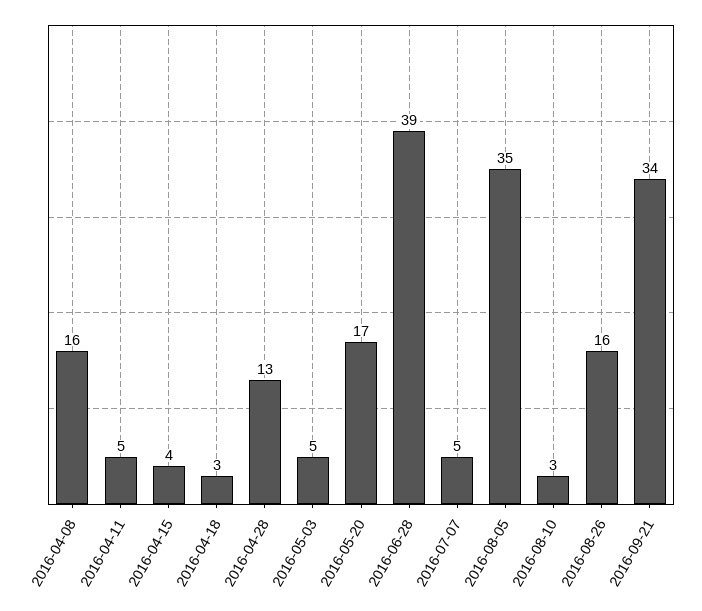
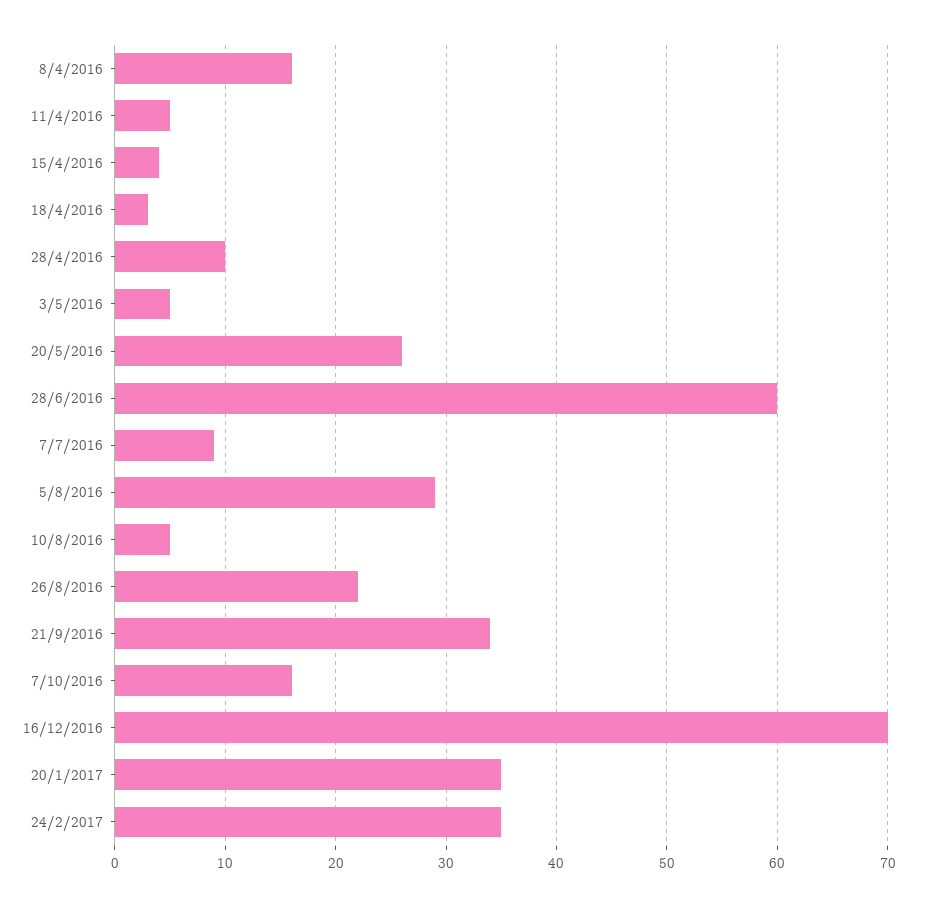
2016-04-28: 13 -> 10
2016-05-20: 17 -> 26
2016-06-28: 39 -> 60
2016-07-07: 5 -> 9
2016-08-05: 35 -> 29
2016-08-10: 3 -> 5
2016-08-26: 16 -> 22
7/10/2016: none -> 16
16/12/2016: none -> 70
20/1/2017: none -> 35
24/2/2017: none -> 35

